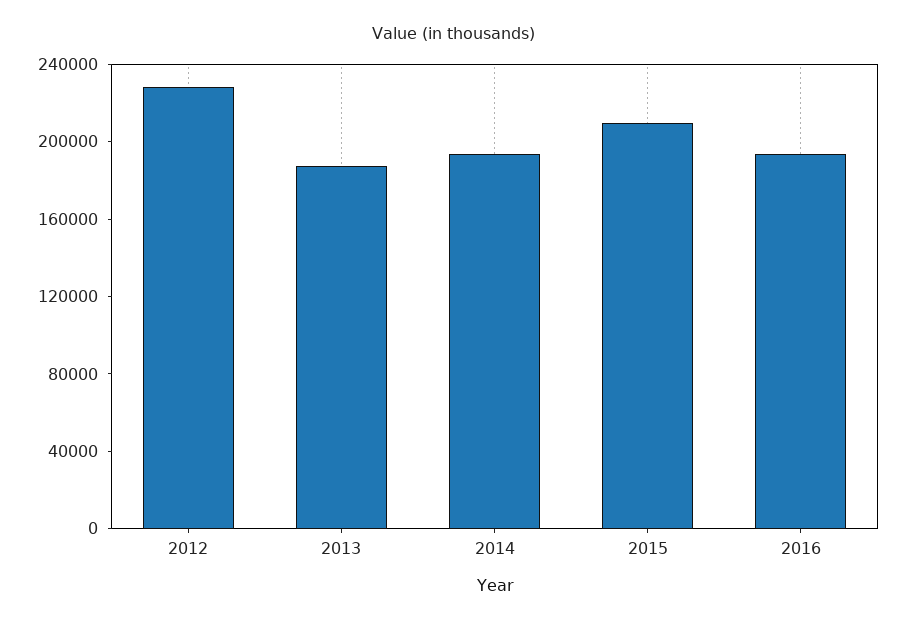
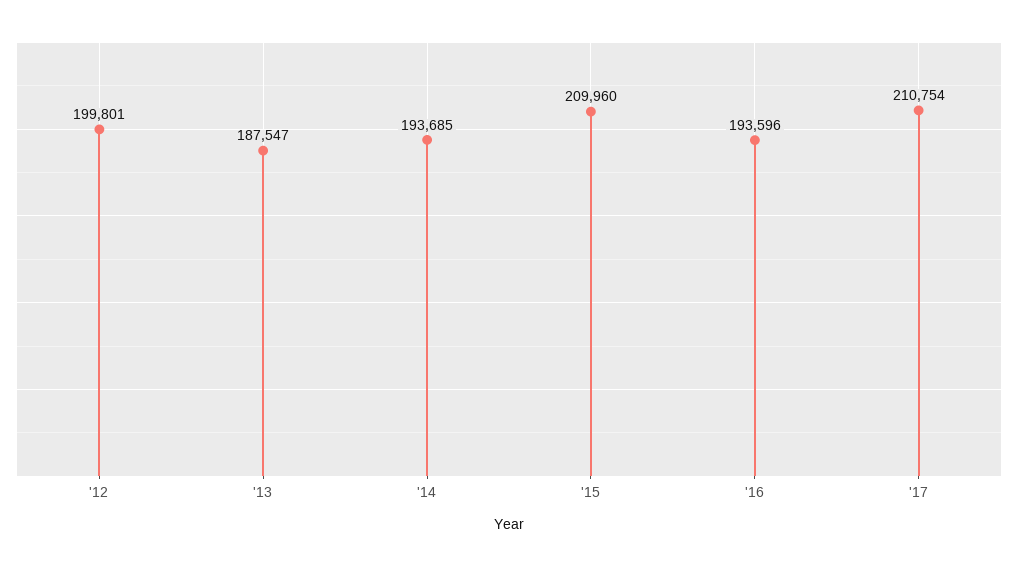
2012: 230000 -> 199801
'17: none -> 210754

